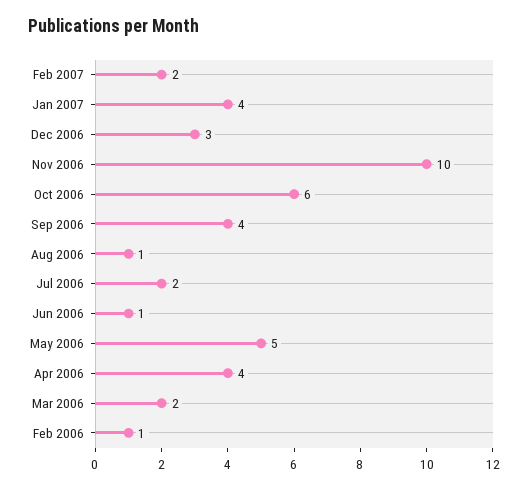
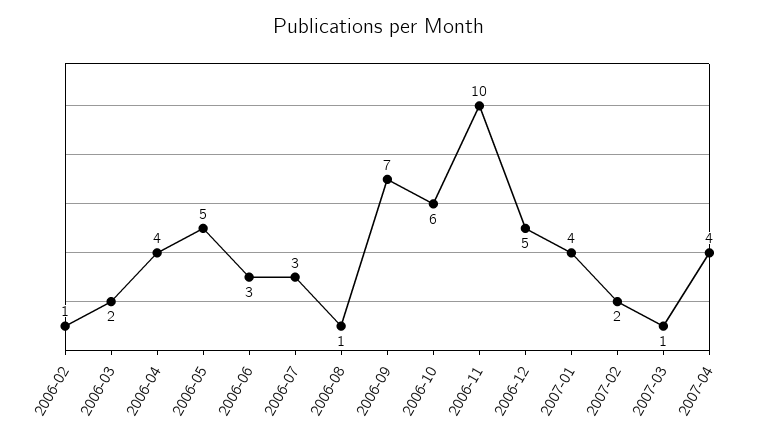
Dec 2006: 3 -> 5
Sep 2006: 4 -> 7
Jul 2006: 2 -> 3
Jun 2006: 1 -> 3
2007-03: none -> 1
2007-04: none -> 4

